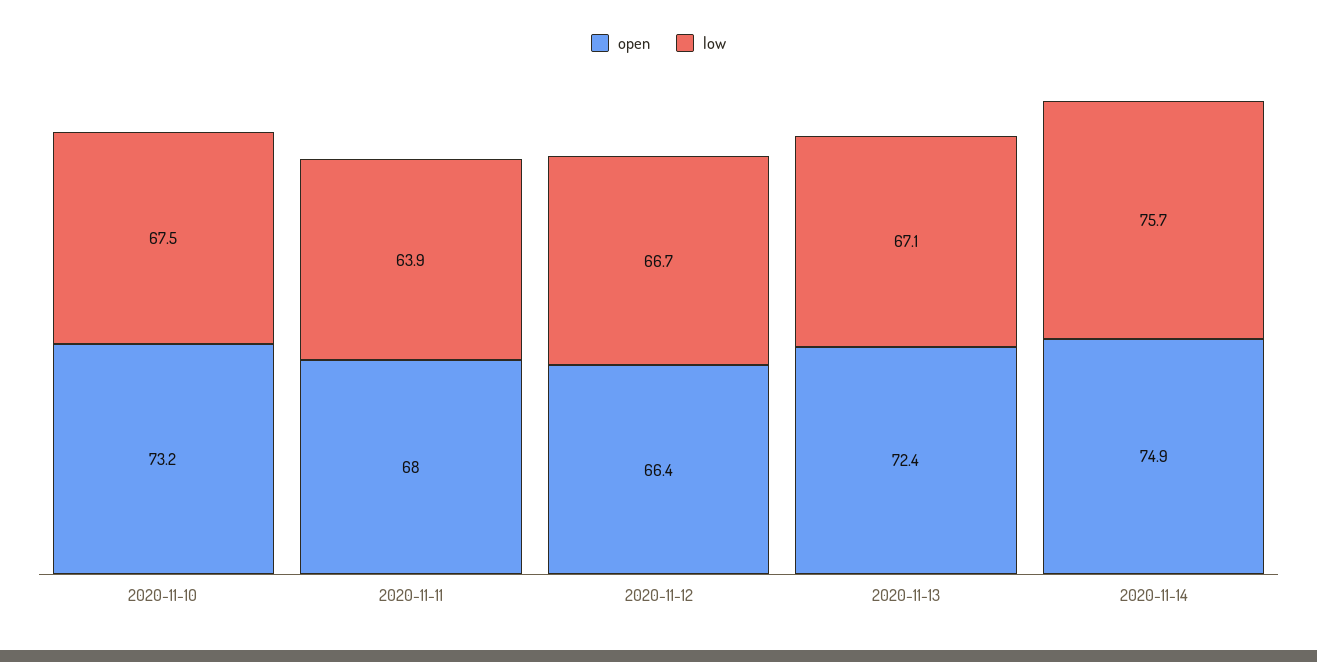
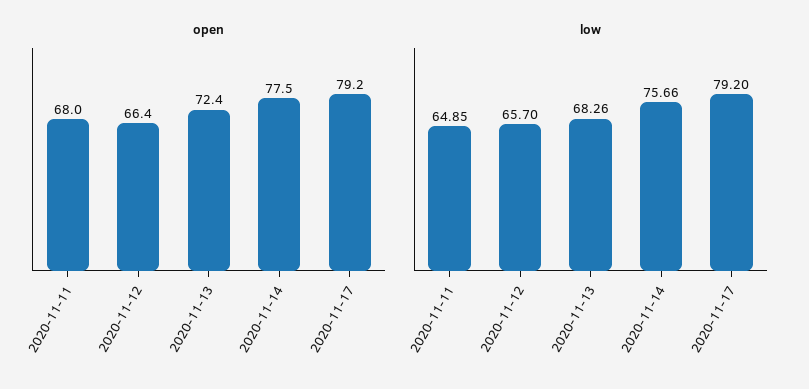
open, 2020-11-10: 73.2 -> none
low, 2020-11-10: 67.5 -> none
low, 2020-11-11: 63.9 -> 64.85
low, 2020-11-12: 66.7 -> 65.7
low, 2020-11-13: 67.1 -> 68.26
open, 2020-11-14: 74.9 -> 77.5
open, 2020-11-17: none -> 79.2
low, 2020-11-17: none -> 79.2

